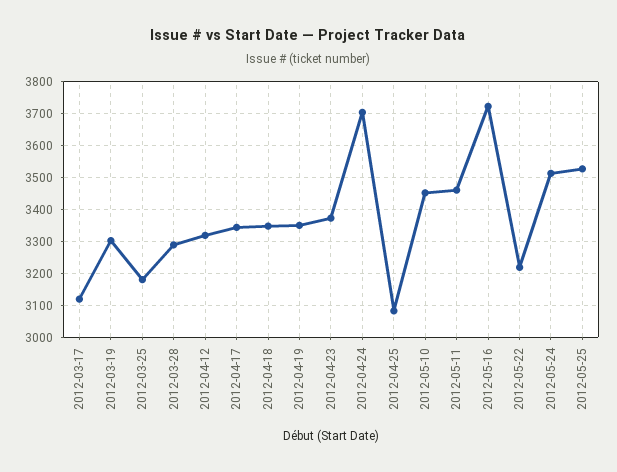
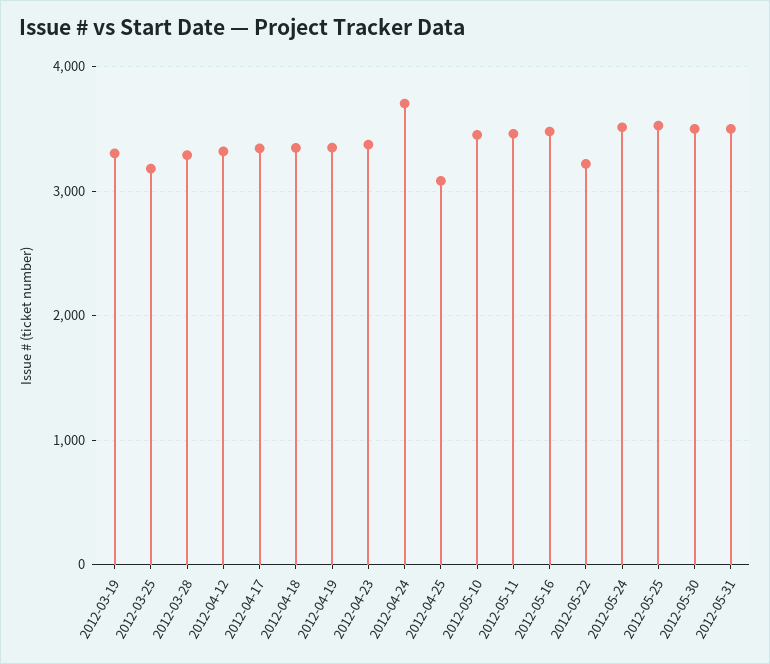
2012-03-17: 3120 -> none
2012-05-16: 3720 -> 3500
2012-05-30: none -> 3500
2012-05-31: none -> 3500

